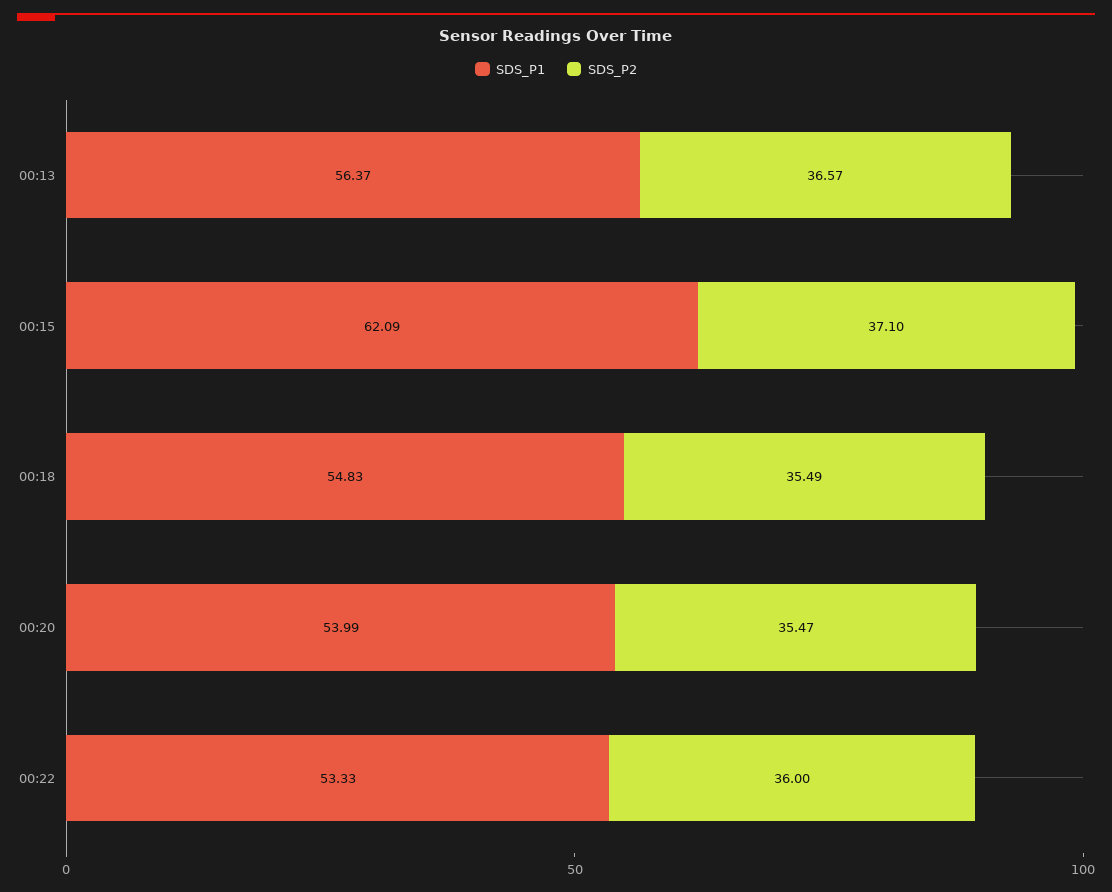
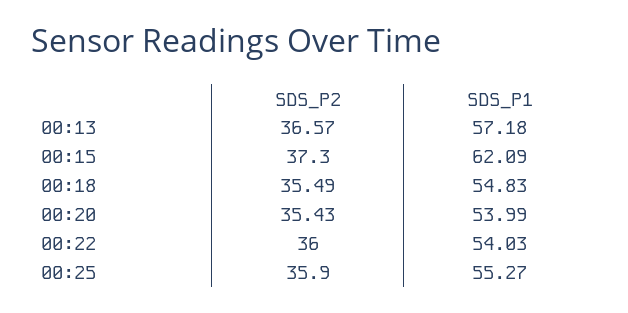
SDS_P1, 00:13: 56.37 -> 57.18
SDS_P2, 00:15: 37.1 -> 37.3
SDS_P2, 00:20: 35.47 -> 35.43
SDS_P1, 00:22: 53.33 -> 54.03
SDS_P2, 00:25: none -> 35.9
SDS_P1, 00:25: none -> 55.27

